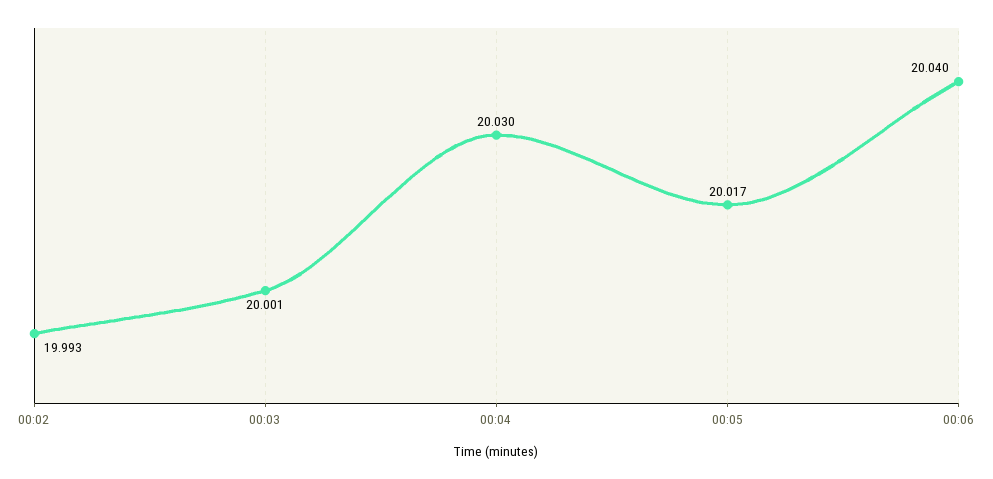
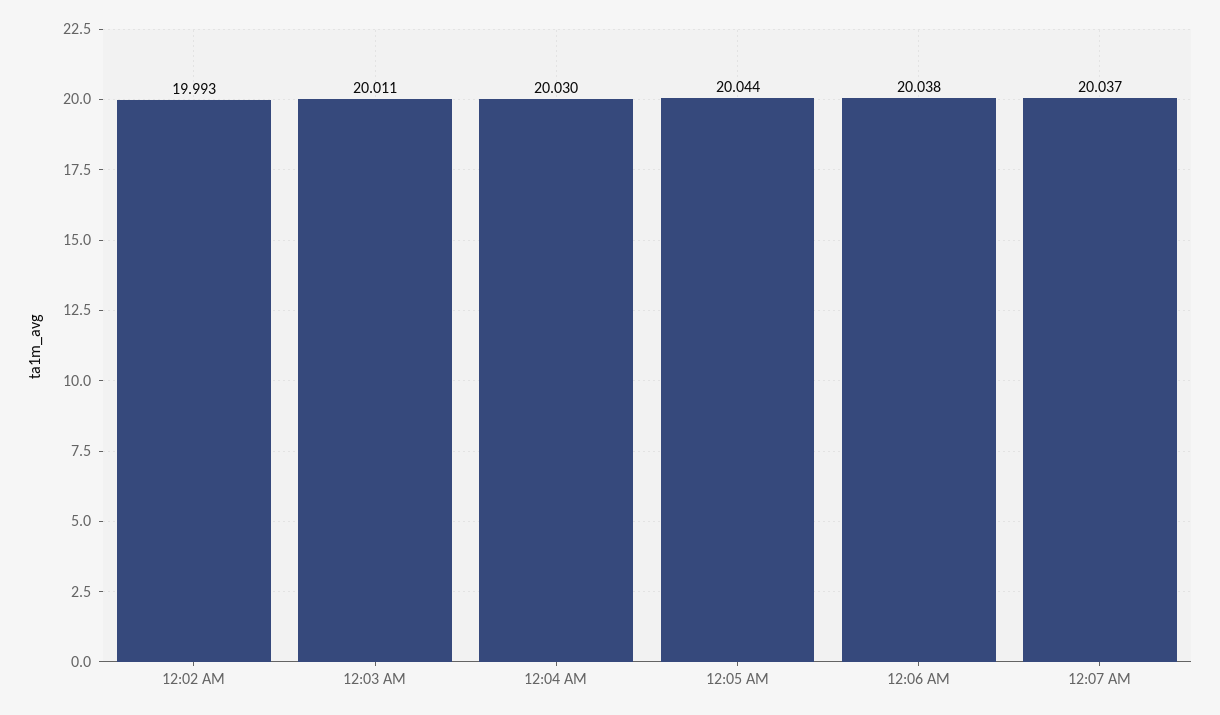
00:03: 20.001 -> 20.011
00:05: 20.017 -> 20.044
00:06: 20.04 -> 20.038
12:07 AM: none -> 20.037

